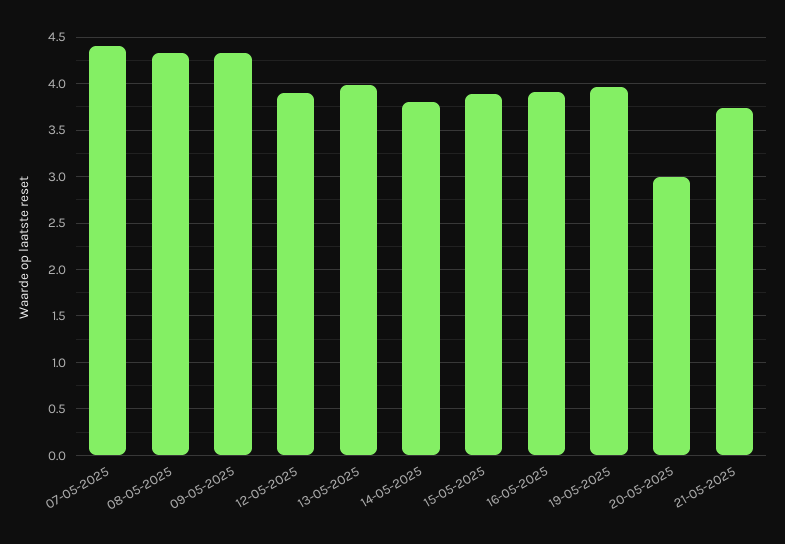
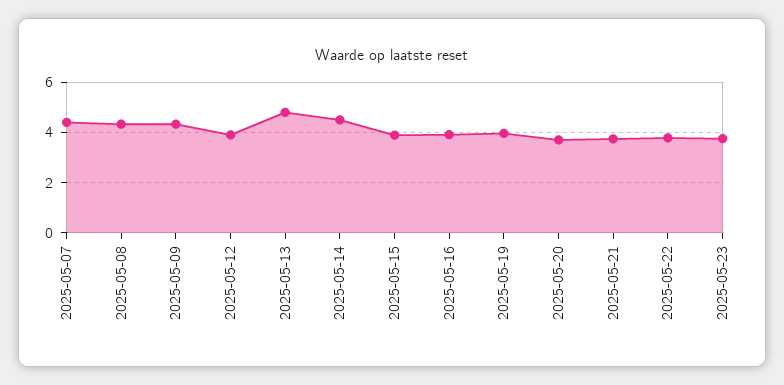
13-05-2025: 4 -> 4.75
14-05-2025: 3.8 -> 4.5
20-05-2025: 3 -> 3.75
2025-05-22: none -> 3.75
2025-05-23: none -> 3.75

